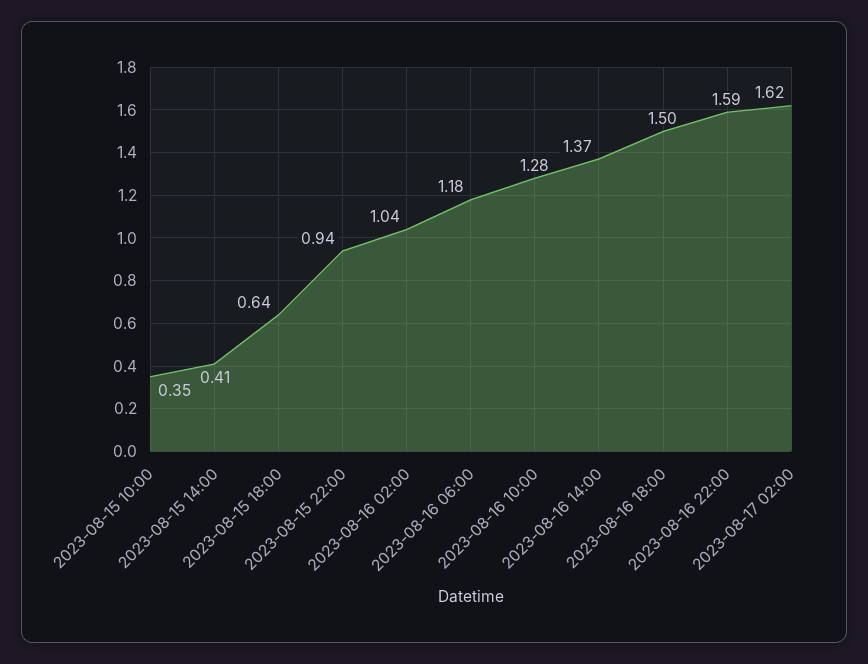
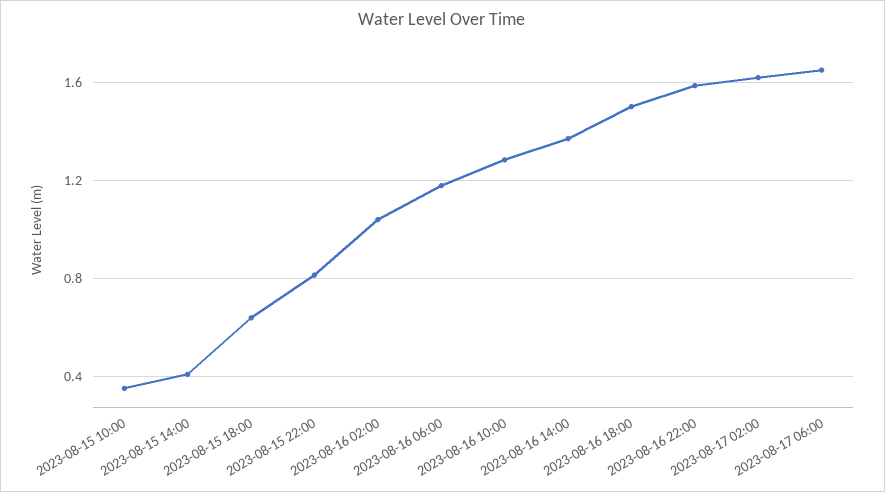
2023-08-15 22:00: 0.94 -> 0.8
2023-08-17 06:00: none -> 1.65

